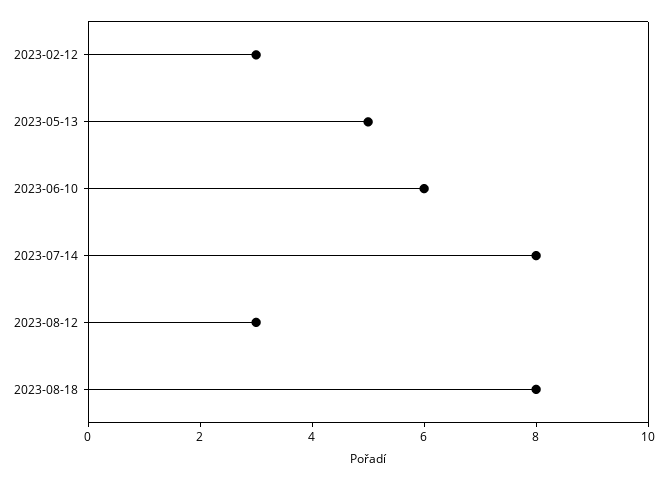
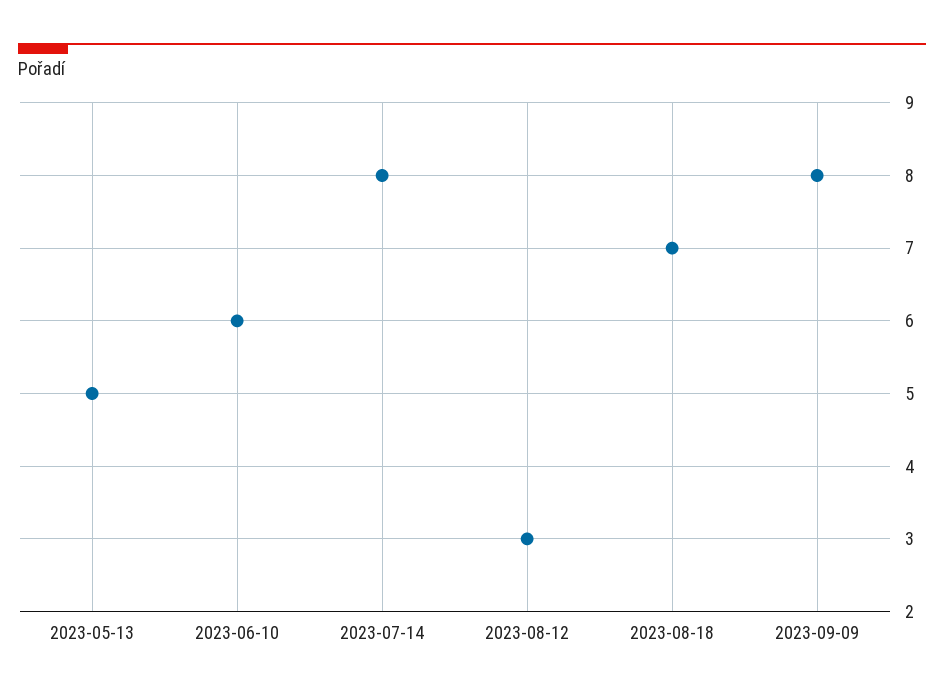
2023-02-12: 3 -> none
2023-08-18: 8 -> 7
2023-09-09: none -> 8

